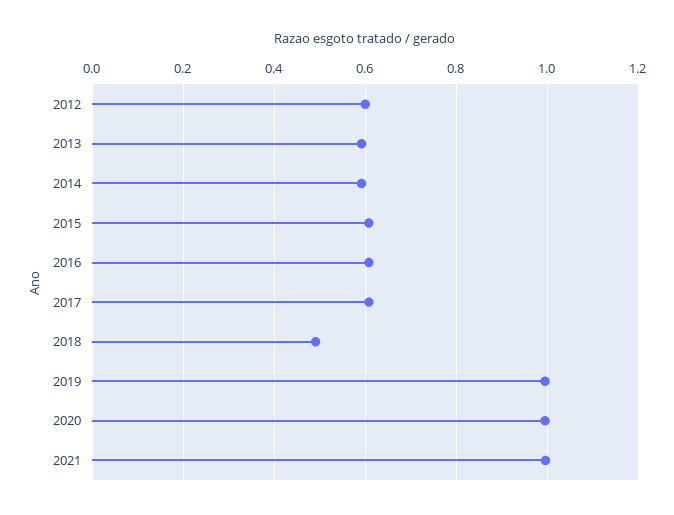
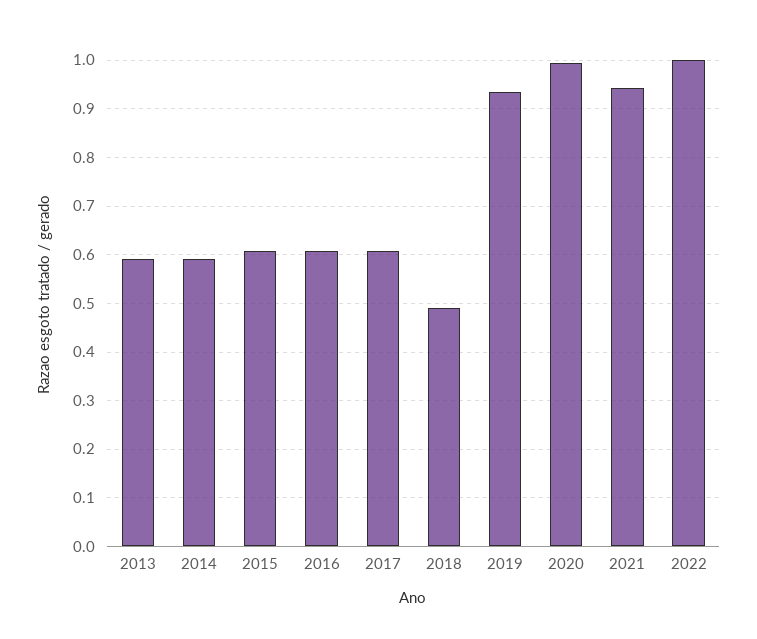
2012: 0.6 -> none
2019: 1 -> 0.94
2021: 1 -> 0.94
2022: none -> 1

